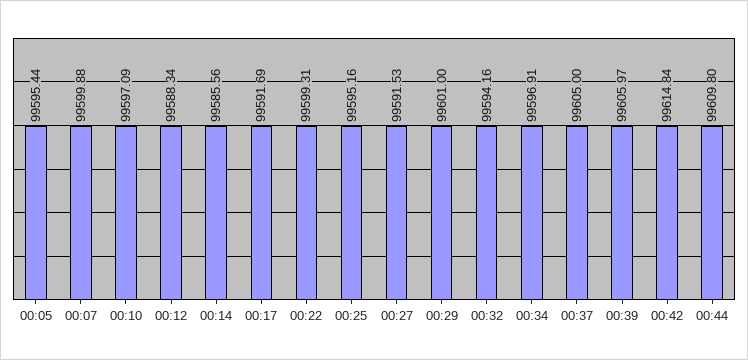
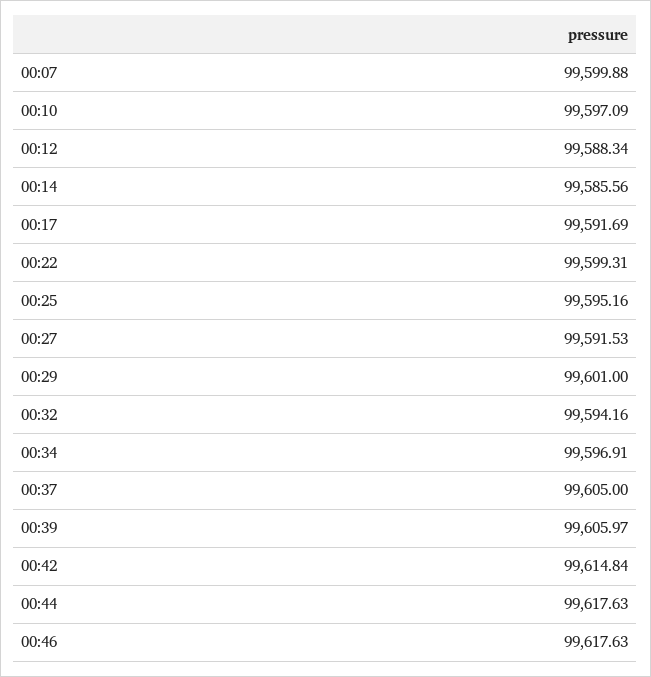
00:05: 99595.44 -> none
00:44: 99609.8 -> 99617.63
00:46: none -> 99617.63

